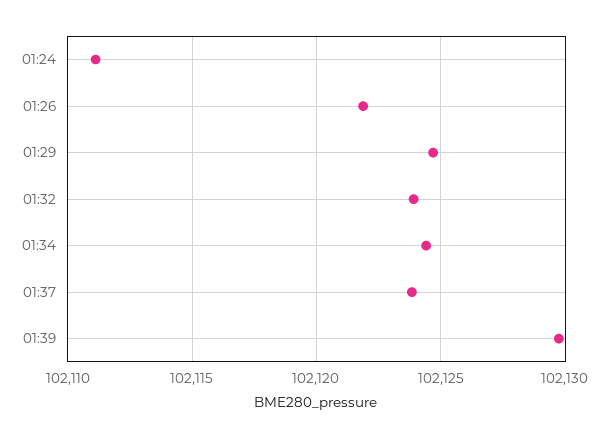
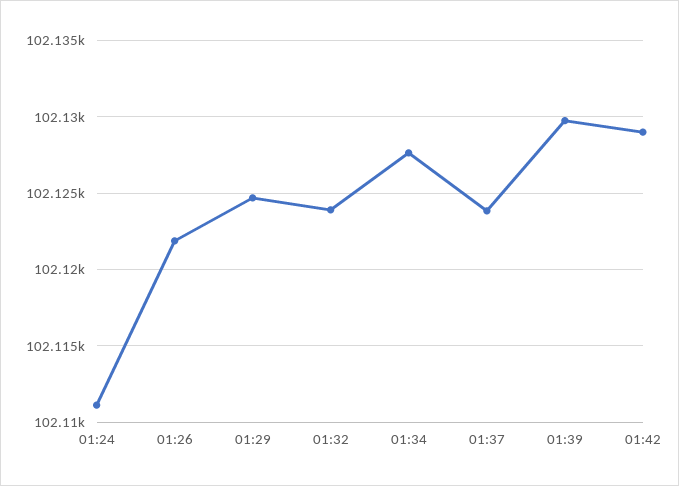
01:34: 102124.5 -> 102127.5
01:42: none -> 102129

